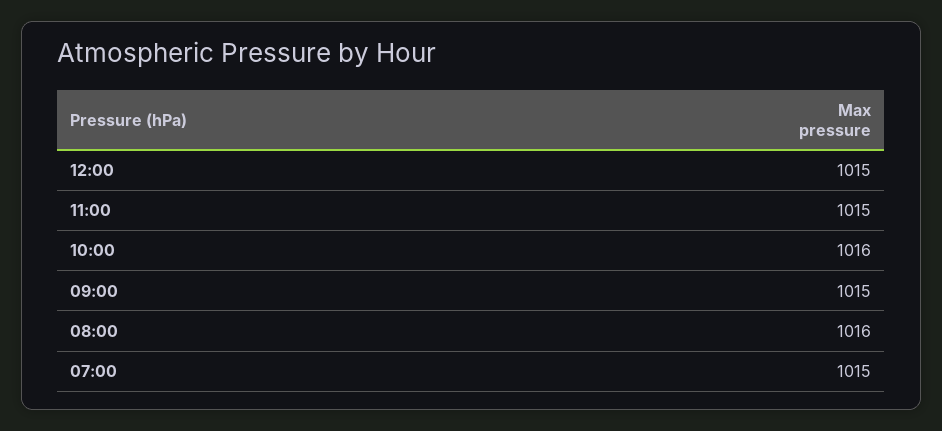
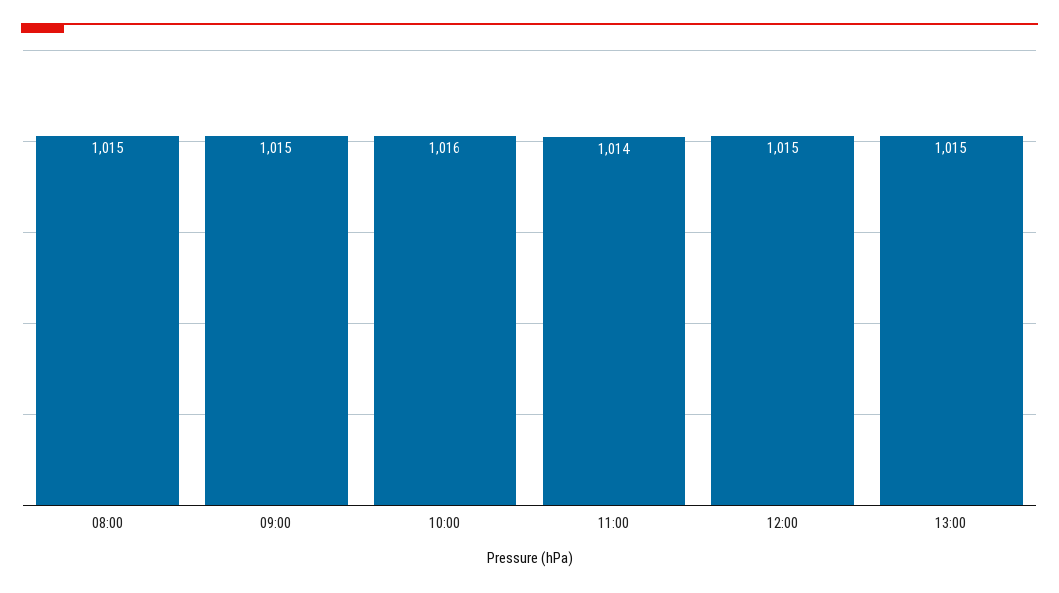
11:00: 1015 -> 1014
08:00: 1016 -> 1015
07:00: 1015 -> none
13:00: none -> 1015

